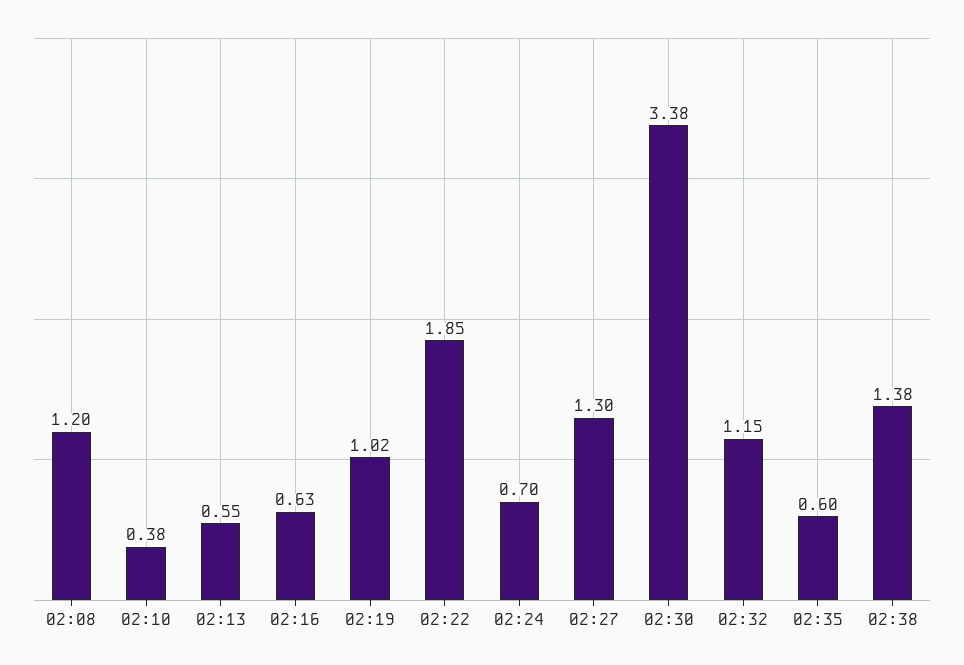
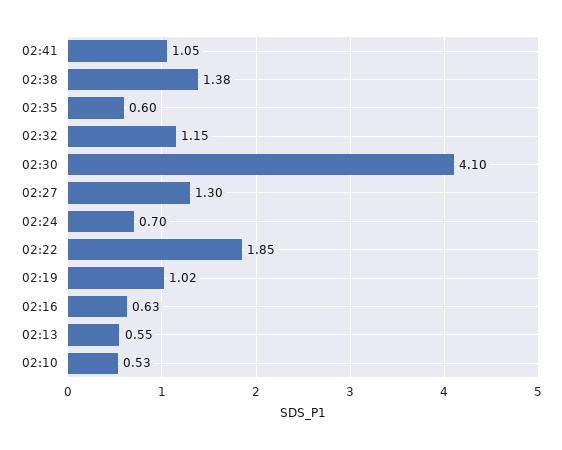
02:08: 1.2 -> none
02:10: 0.38 -> 0.53
02:30: 3.38 -> 4.1
02:41: none -> 1.05

